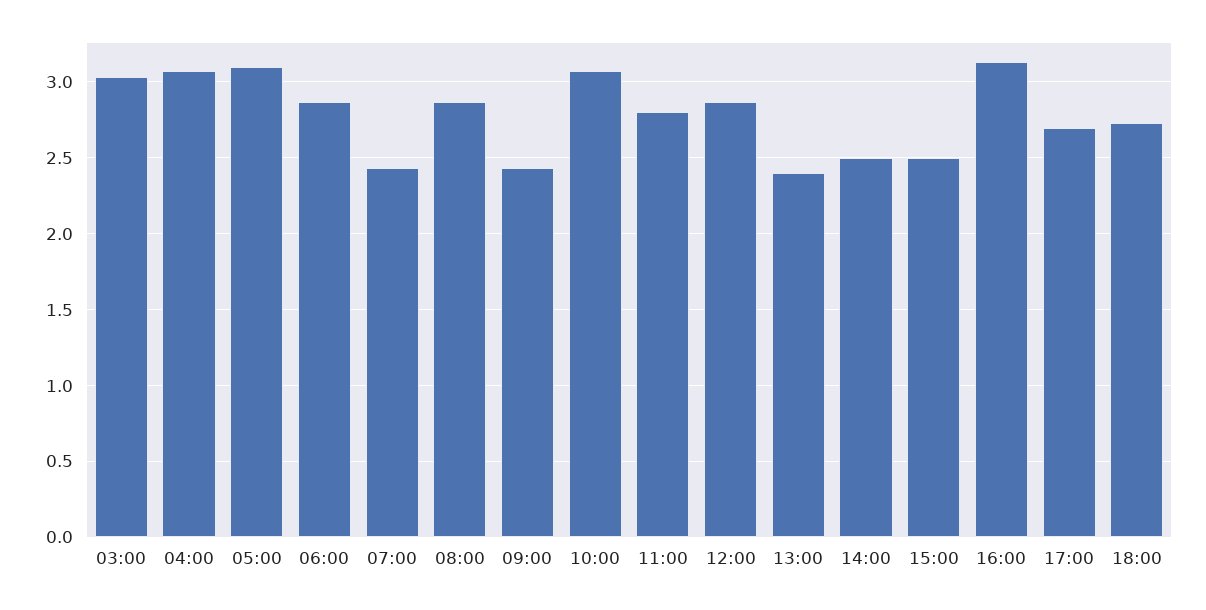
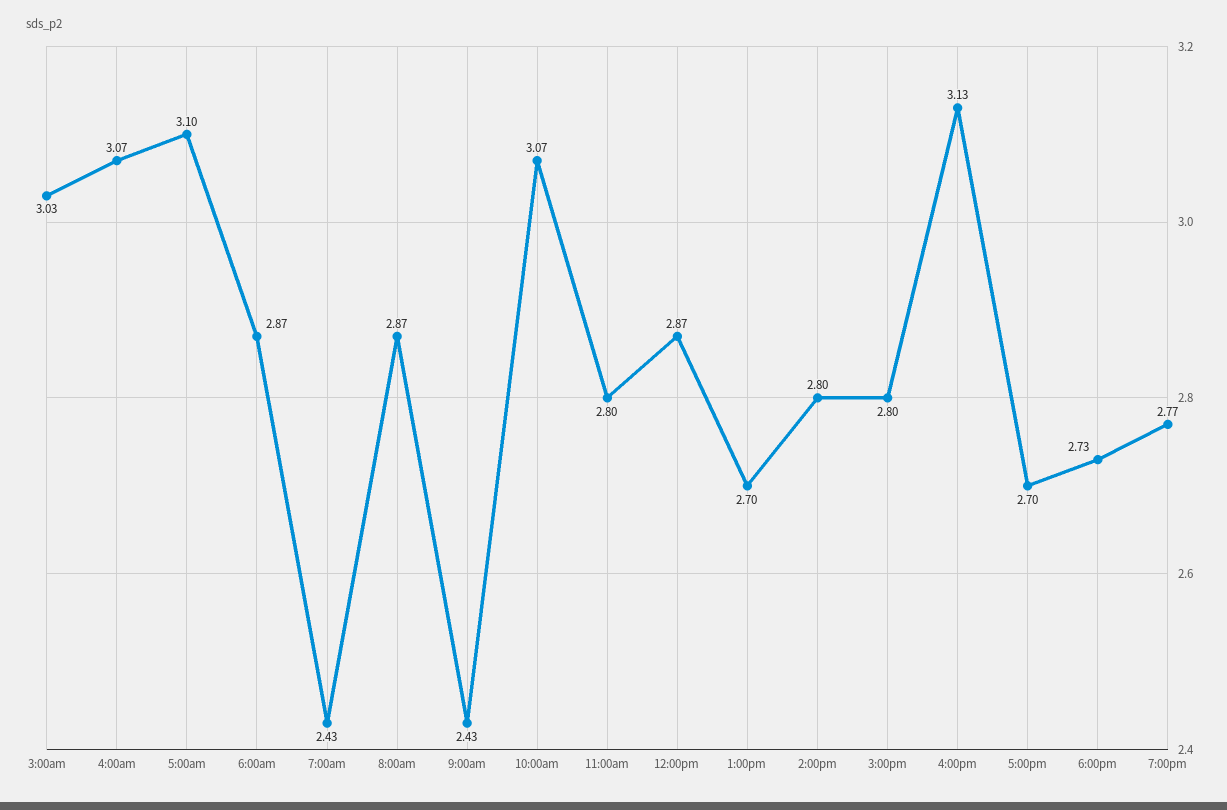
13:00: 2.4 -> 2.7
14:00: 2.5 -> 2.8
15:00: 2.5 -> 2.8
7:00pm: none -> 2.77

